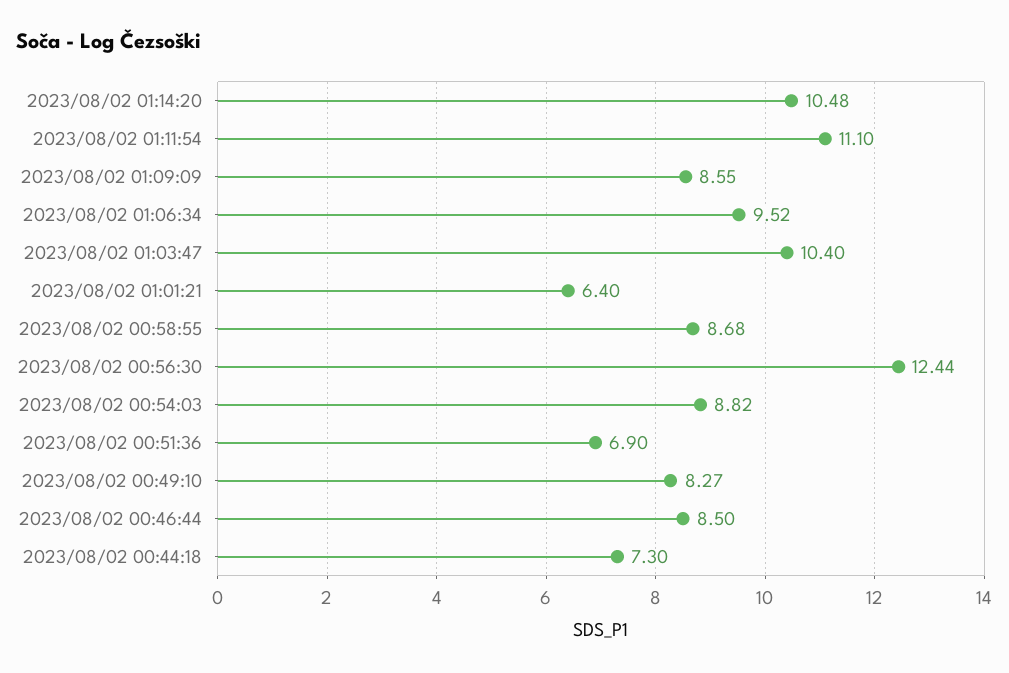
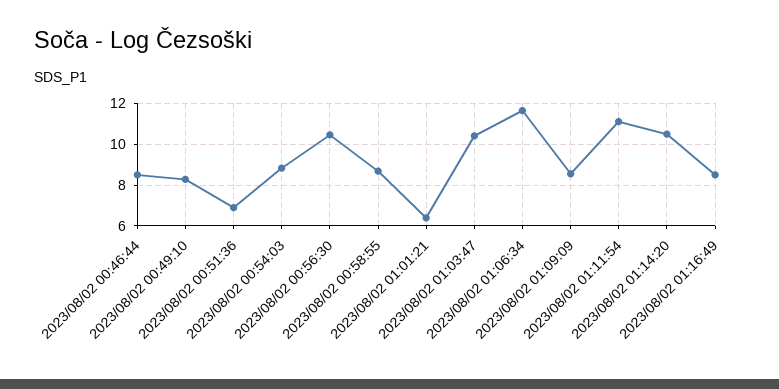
2023/08/02 01:06:34: 9.52 -> 11.5
2023/08/02 00:56:30: 12.44 -> 10.5
2023/08/02 00:44:18: 7.3 -> none
2023/08/02 01:16:49: none -> 8.5

